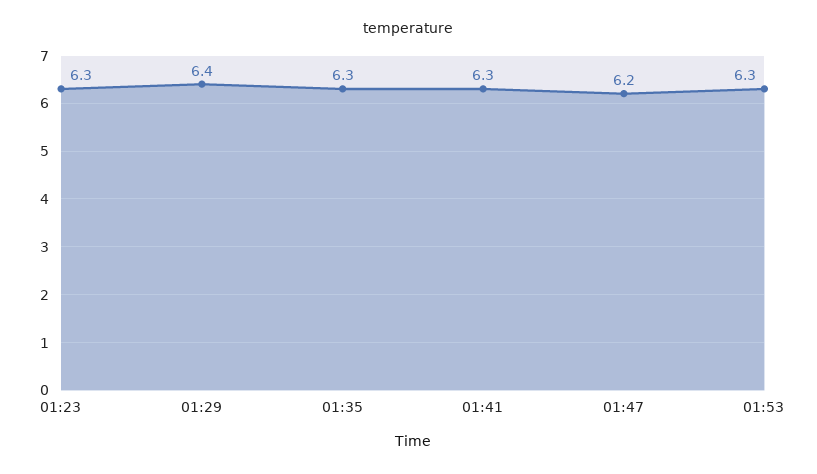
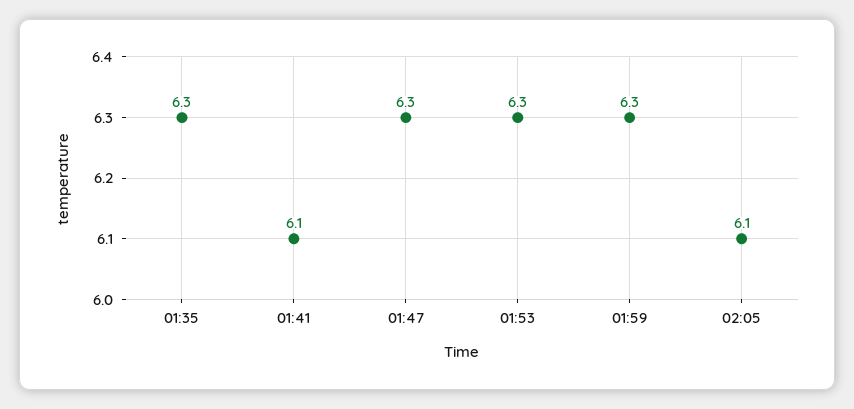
01:23: 6.3 -> none
01:29: 6.4 -> none
01:41: 6.3 -> 6.1
01:47: 6.2 -> 6.3
01:59: none -> 6.3
02:05: none -> 6.1

